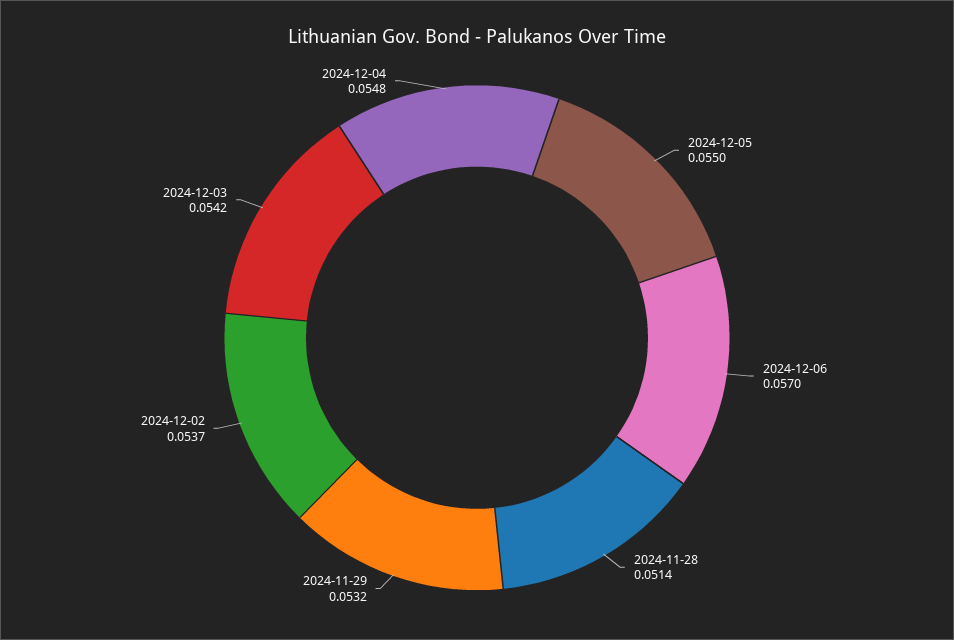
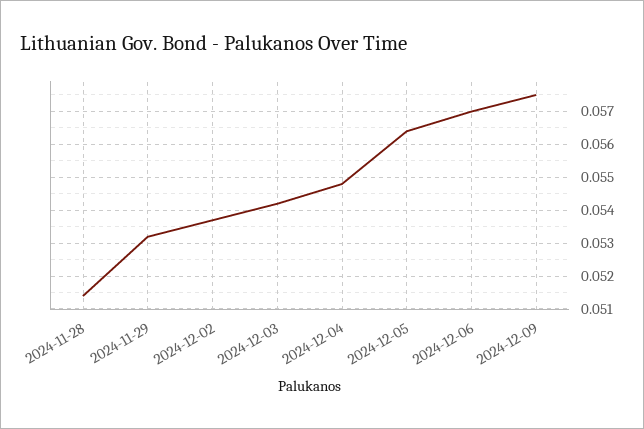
2024-12-05: 0.055 -> 0.0565
2024-12-09: none -> 0.0575

